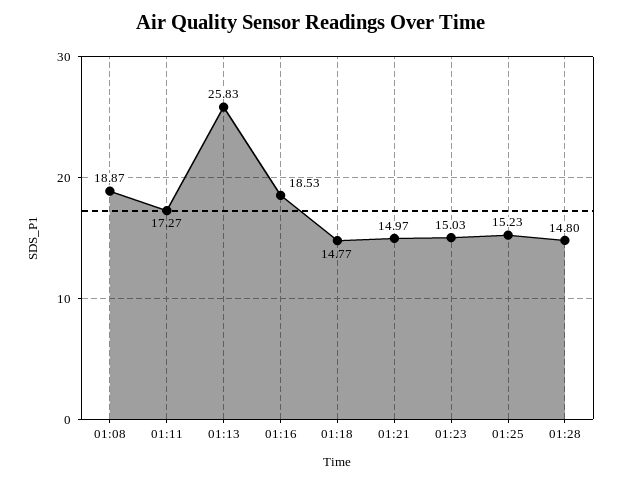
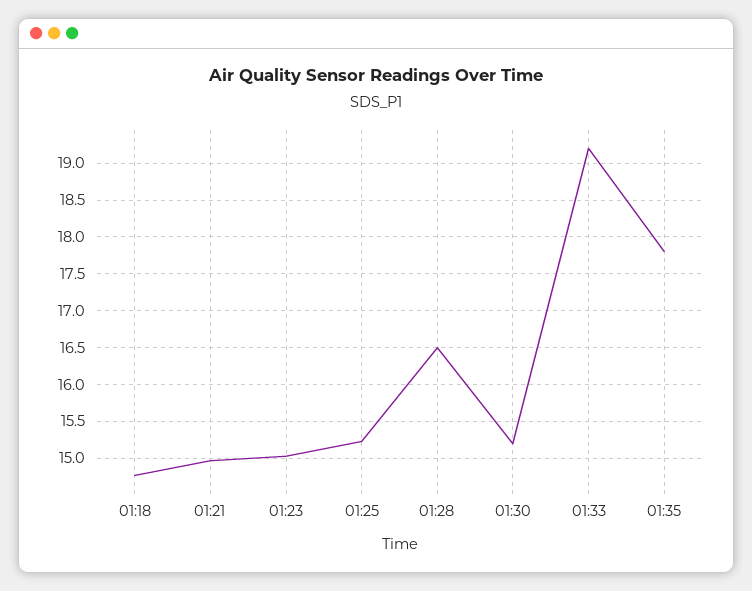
01:08: 18.87 -> none
01:11: 17.27 -> none
01:13: 25.83 -> none
01:16: 18.53 -> none
01:28: 14.8 -> 16.5
01:30: none -> 15.2
01:33: none -> 19.2
01:35: none -> 17.8

